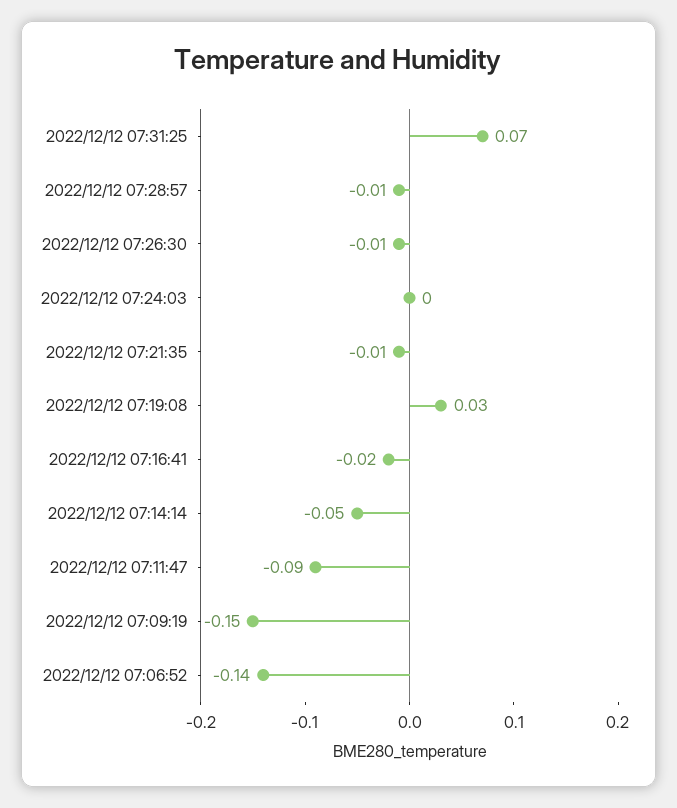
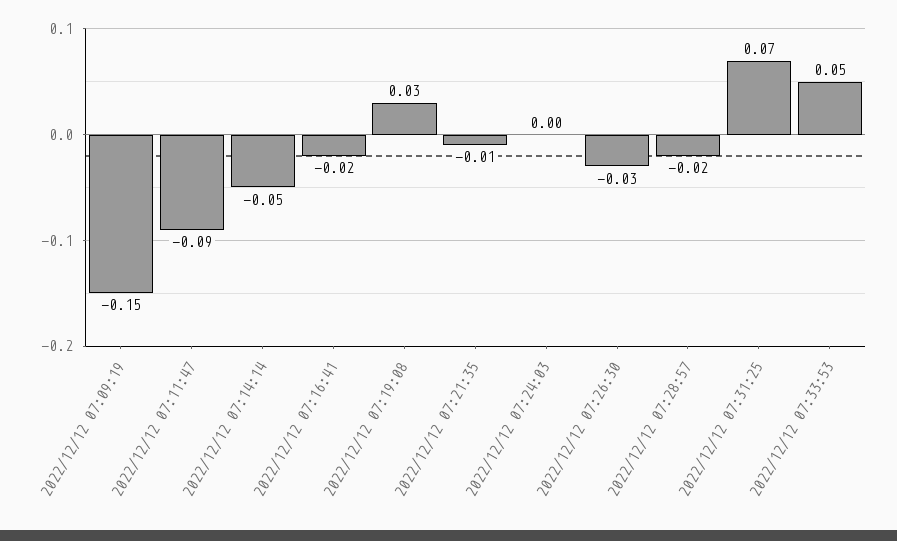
2022/12/12 07:28:57: -0.01 -> -0.02
2022/12/12 07:26:30: -0.01 -> -0.03
2022/12/12 07:06:52: -0.14 -> none
2022/12/12 07:33:53: none -> 0.05

